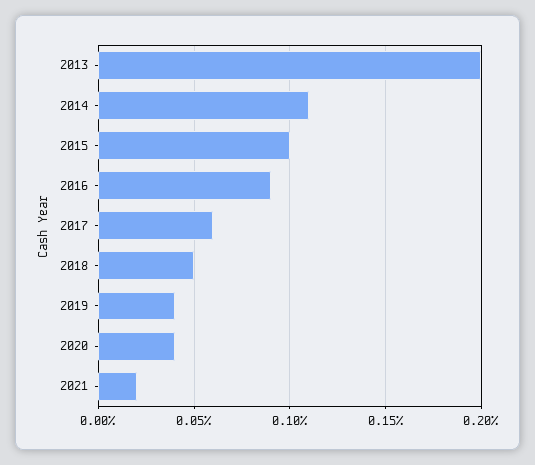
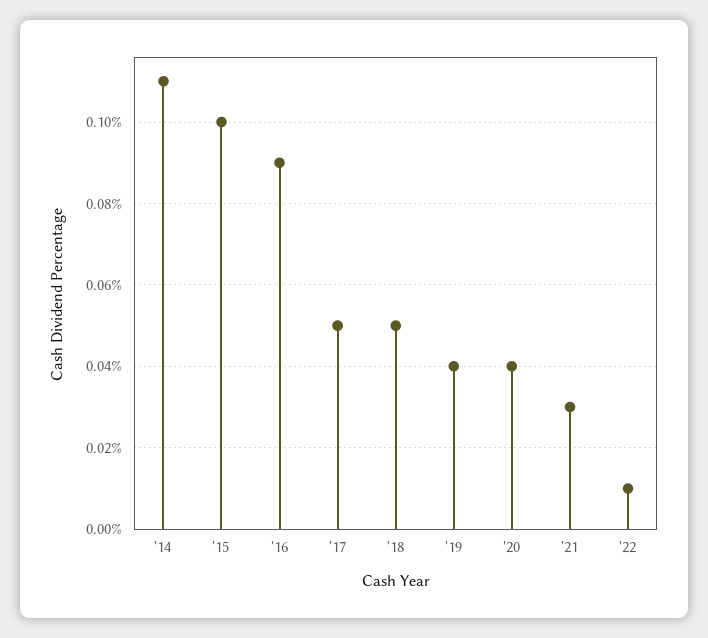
2013: 0.2 -> none
2017: 0.06 -> 0.05
2021: 0.02 -> 0.03
'22: none -> 0.01

